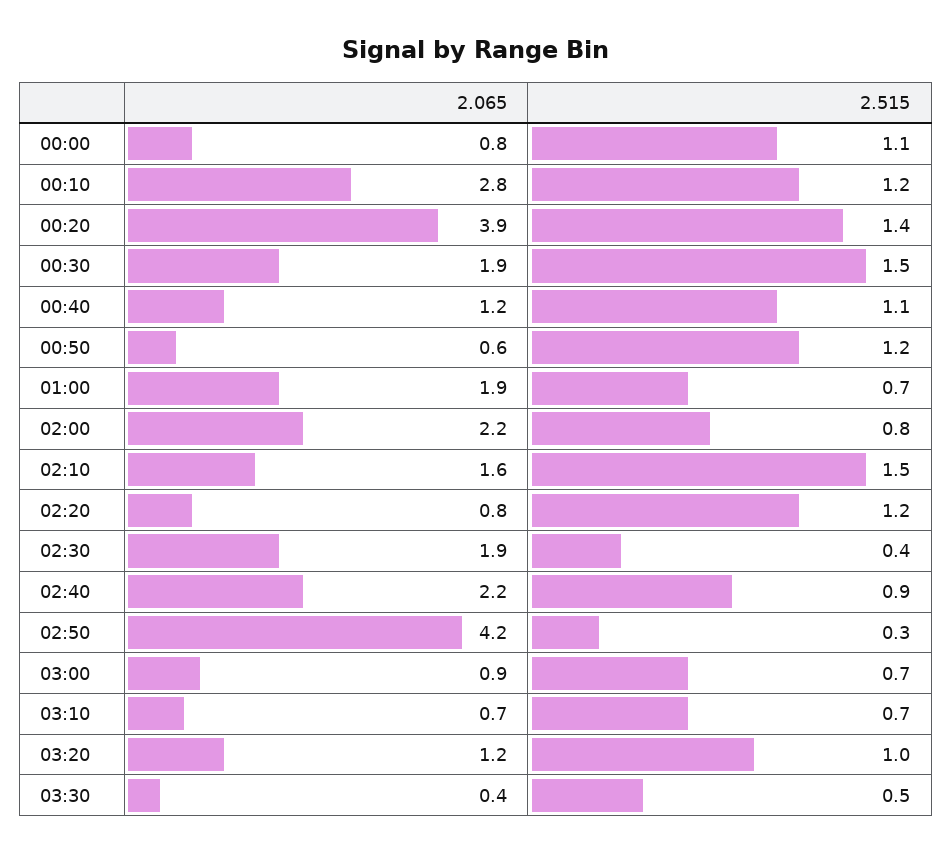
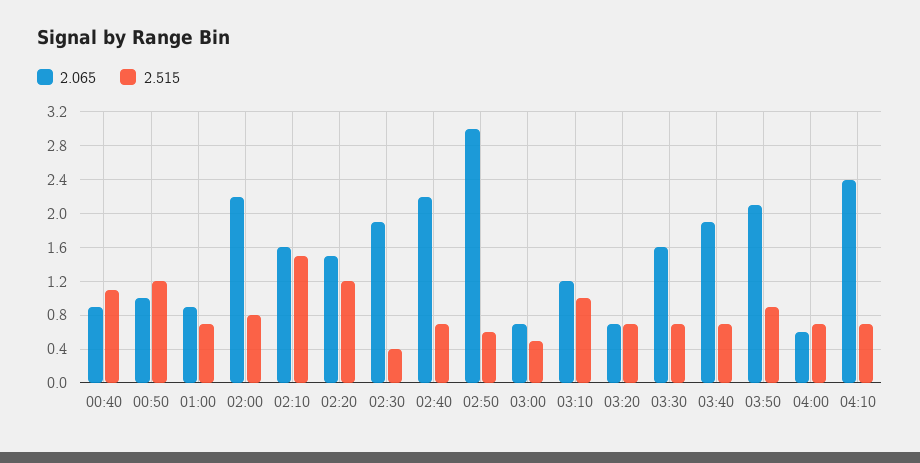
2.065, 00:00: 0.8 -> none
2.515, 00:00: 1.1 -> none
2.065, 00:10: 2.8 -> none
2.515, 00:10: 1.2 -> none
2.065, 00:20: 3.9 -> none
2.515, 00:20: 1.4 -> none
2.065, 00:30: 1.9 -> none
2.515, 00:30: 1.5 -> none
2.065, 00:40: 1.2 -> 0.9
2.065, 00:50: 0.6 -> 1
2.065, 01:00: 1.9 -> 0.9
2.065, 02:20: 0.8 -> 1.5
2.515, 02:40: 0.9 -> 0.7
2.065, 02:50: 4.2 -> 3
2.515, 02:50: 0.3 -> 0.6
2.065, 03:00: 0.9 -> 0.7
2.515, 03:00: 0.7 -> 0.5
2.065, 03:10: 0.7 -> 1.2
2.515, 03:10: 0.7 -> 1
2.065, 03:20: 1.2 -> 0.7
2.515, 03:20: 1 -> 0.7
2.065, 03:30: 0.4 -> 1.6
2.515, 03:30: 0.5 -> 0.7
2.065, 03:40: none -> 1.9
2.515, 03:40: none -> 0.7
2.065, 03:50: none -> 2.1
2.515, 03:50: none -> 0.9
2.065, 04:00: none -> 0.6
2.515, 04:00: none -> 0.7
2.065, 04:10: none -> 2.4
2.515, 04:10: none -> 0.7

